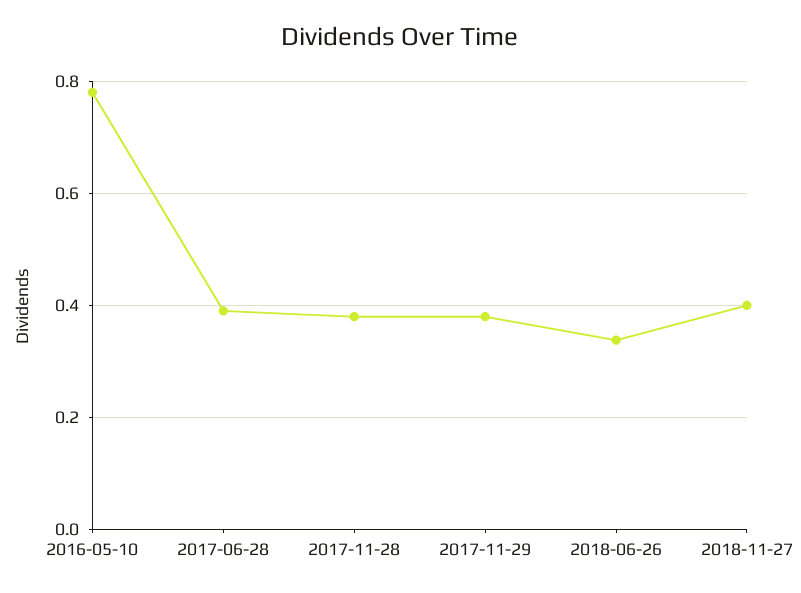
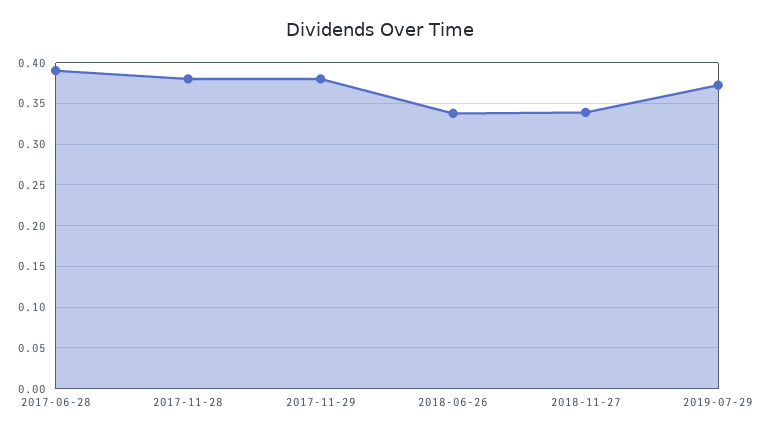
2016-05-10: 0.78 -> none
2018-11-27: 0.4 -> 0.34
2019-07-29: none -> 0.37

